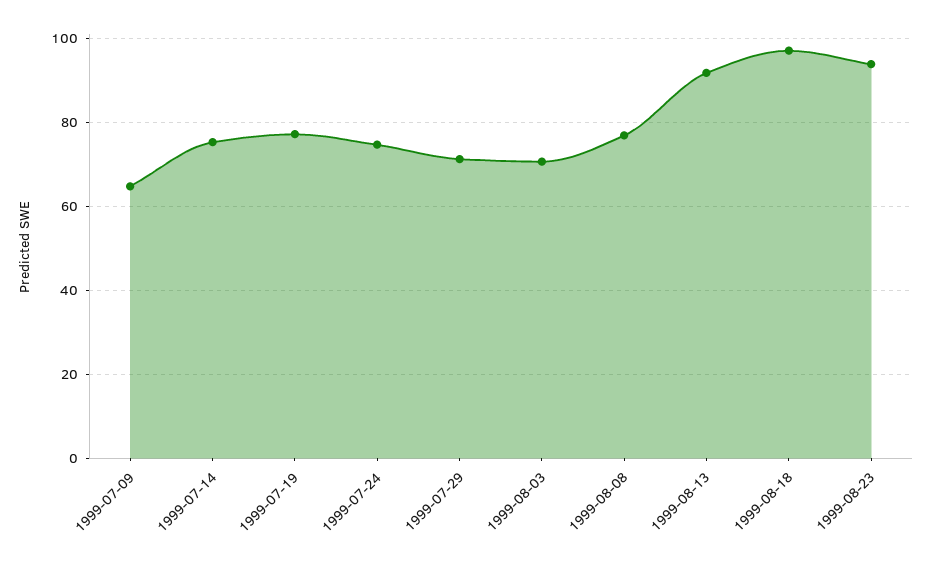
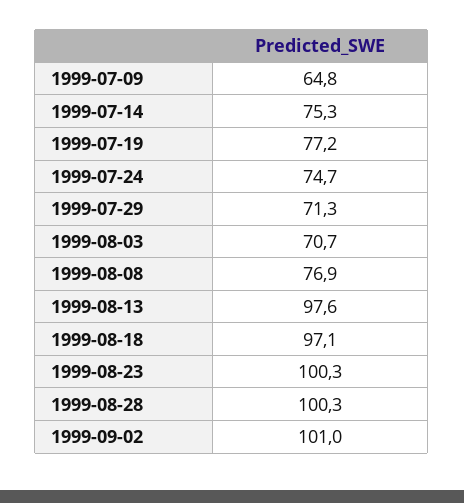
1999-08-13: 92 -> 97.6
1999-08-23: 94 -> 100.3
1999-08-28: none -> 100.3
1999-09-02: none -> 101

